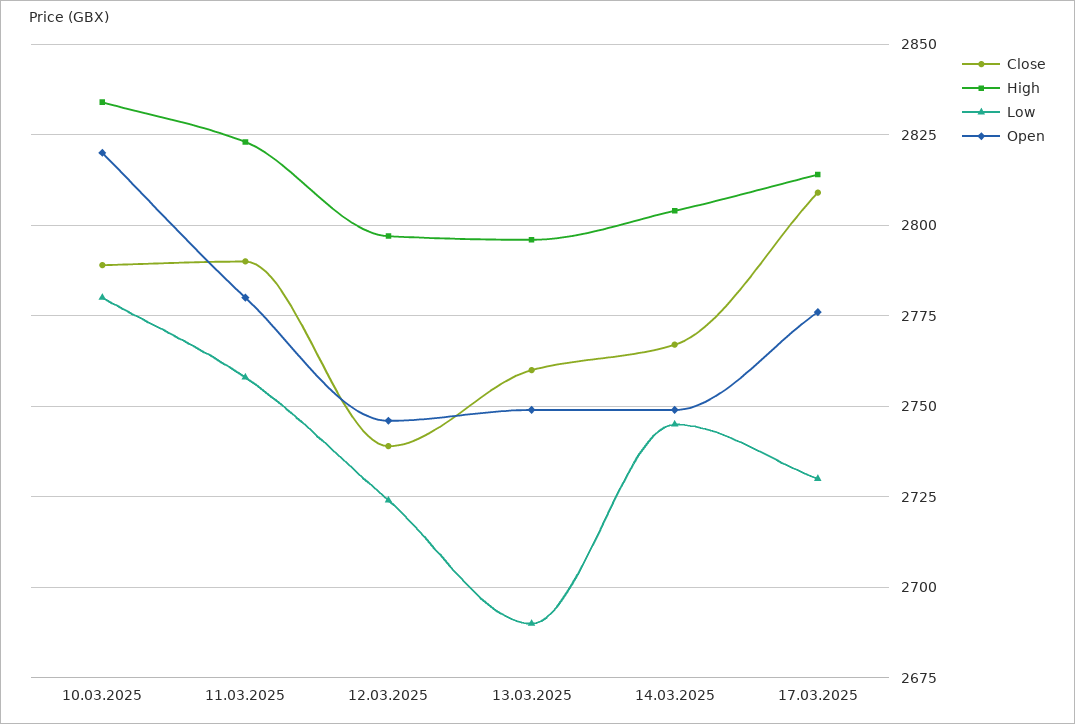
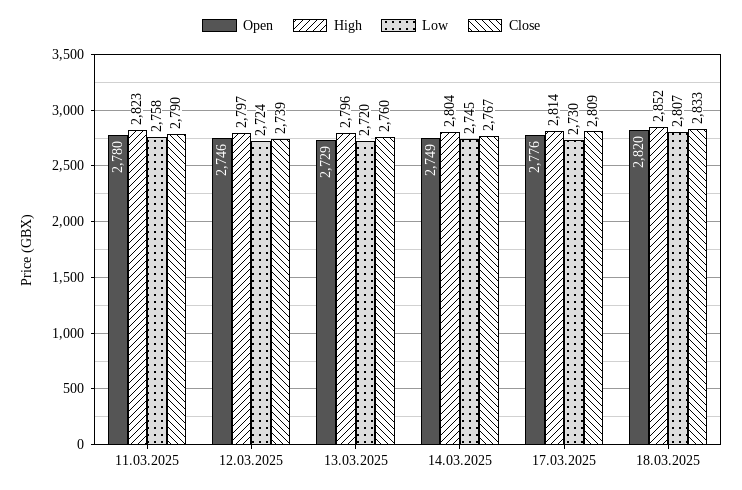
Close, 10.03.2025: 2790 -> none
High, 10.03.2025: 2835 -> none
Low, 10.03.2025: 2780 -> none
Open, 10.03.2025: 2820 -> none
Low, 13.03.2025: 2690 -> 2720
Open, 13.03.2025: 2750 -> 2729
Open, 18.03.2025: none -> 2820
High, 18.03.2025: none -> 2852
Low, 18.03.2025: none -> 2807
Close, 18.03.2025: none -> 2833

